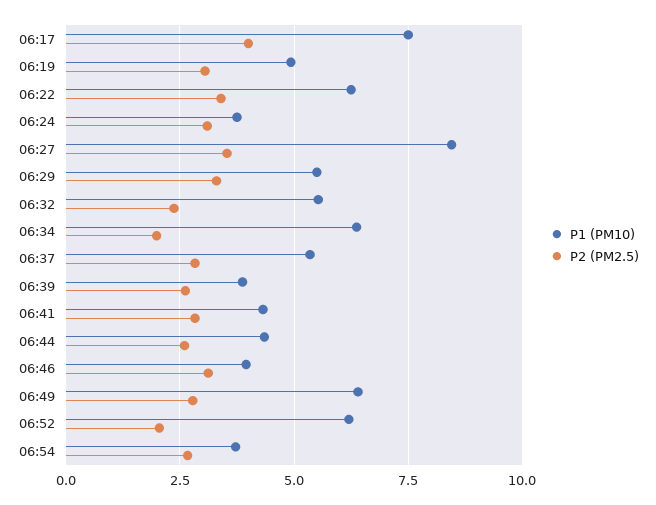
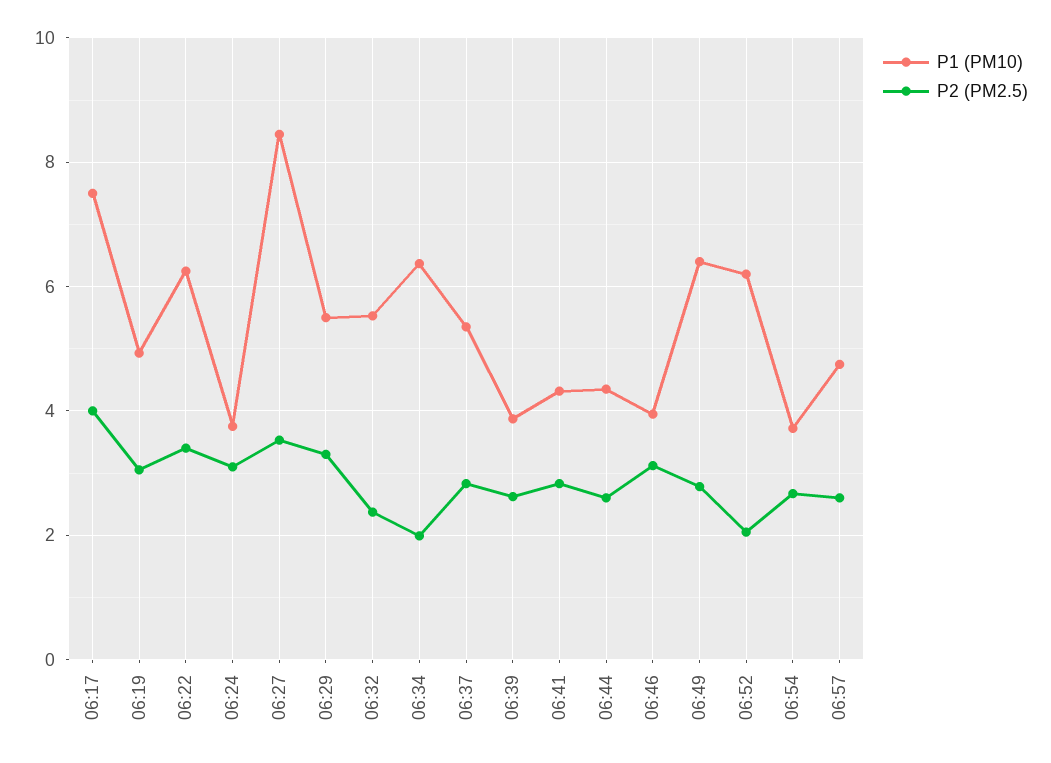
P1 (PM10), 06:57: none -> 4.8
P2 (PM2.5), 06:57: none -> 2.6

